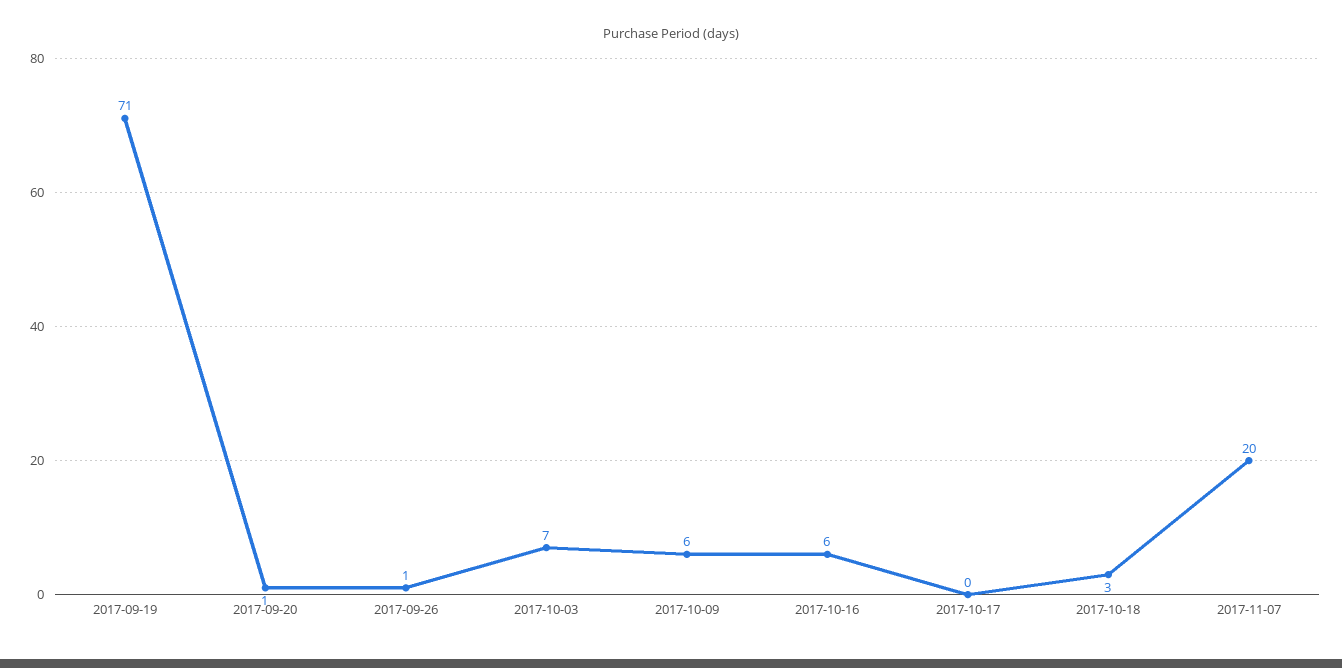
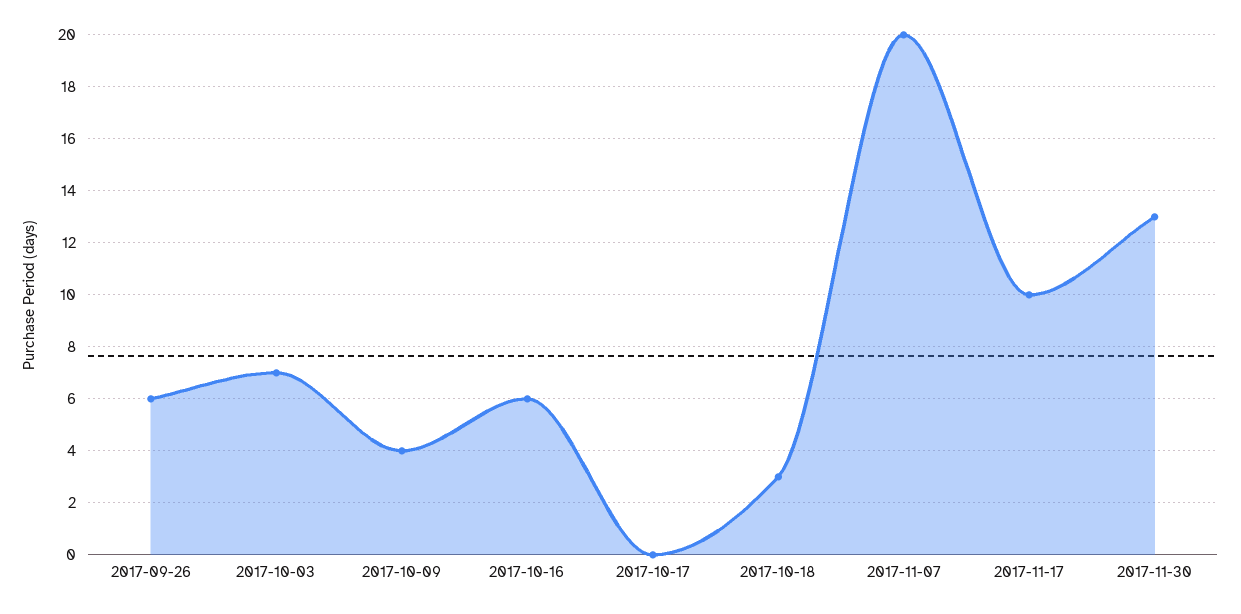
2017-09-19: 71 -> none
2017-09-20: 1 -> none
2017-09-26: 1 -> 6
2017-10-09: 6 -> 4
2017-11-17: none -> 10
2017-11-30: none -> 13

